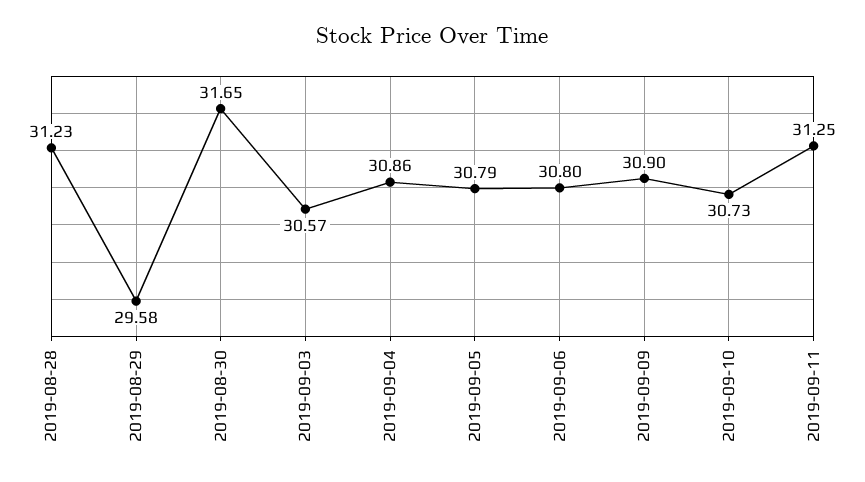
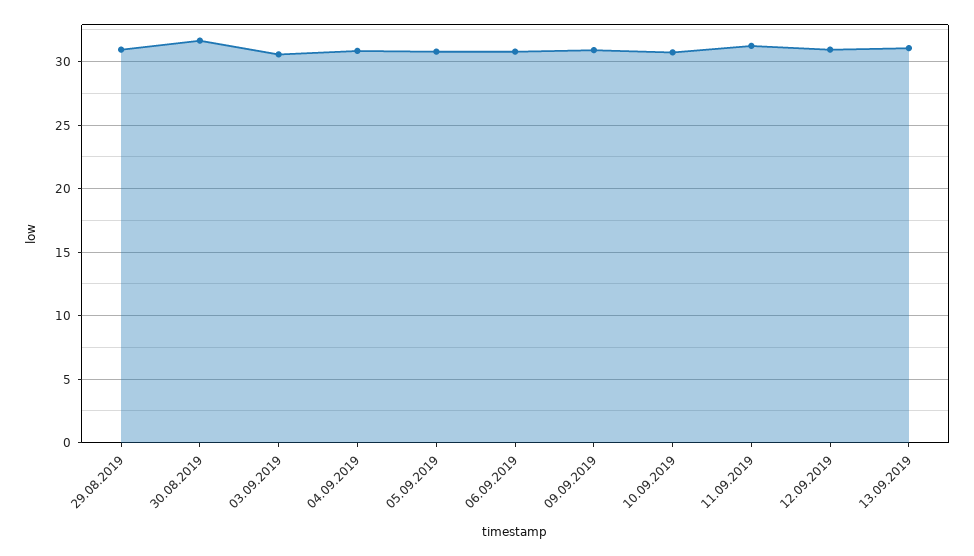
2019-08-28: 31.23 -> none
2019-08-29: 29.58 -> 31
12.09.2019: none -> 31
13.09.2019: none -> 31

